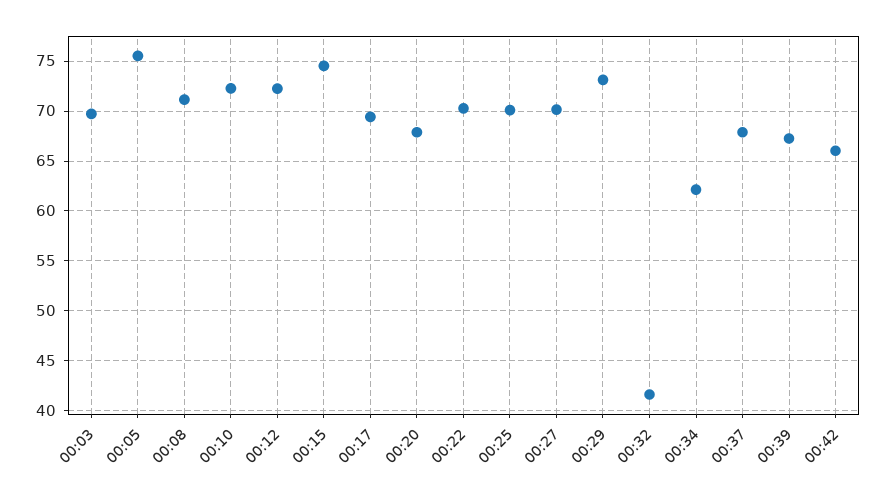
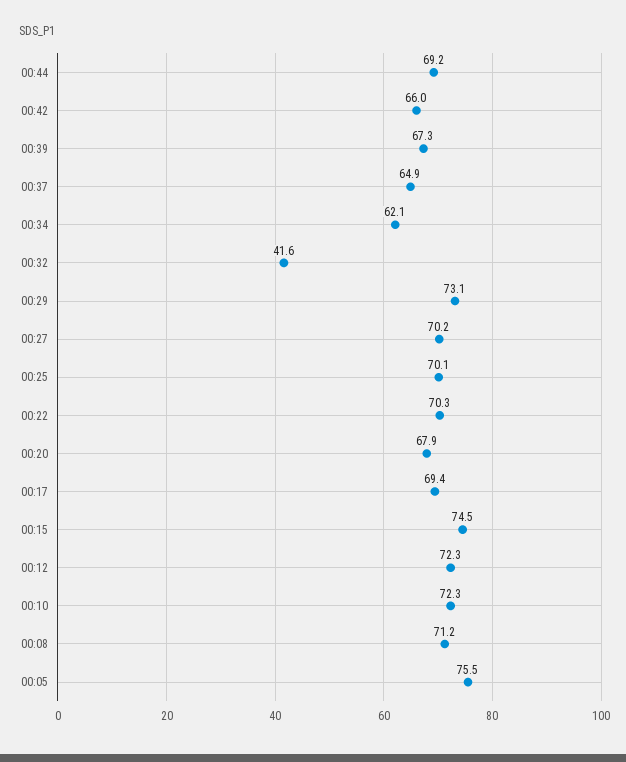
00:03: 70 -> none
00:37: 68 -> 64.9
00:44: none -> 69.2

